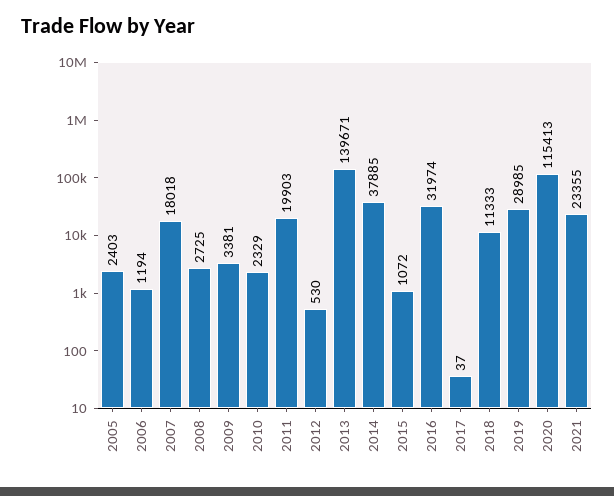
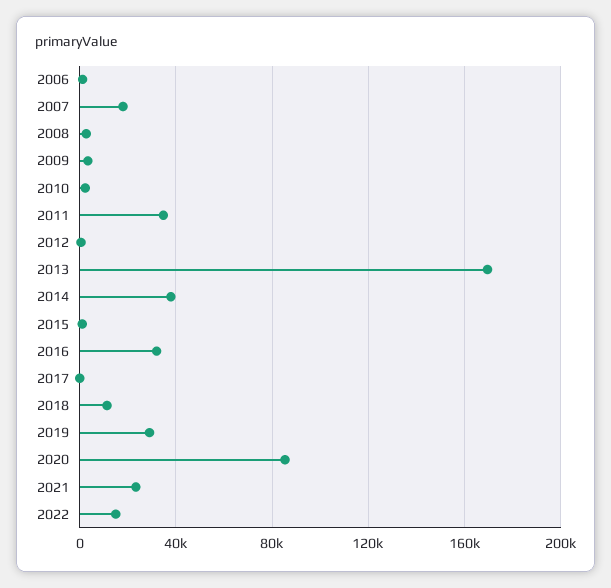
2005: 2403 -> none
2011: 19903 -> 35000
2013: 139671 -> 170000
2020: 115413 -> 85000
2022: none -> 15000

